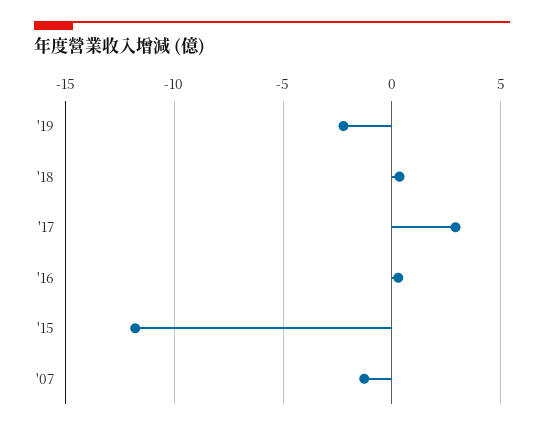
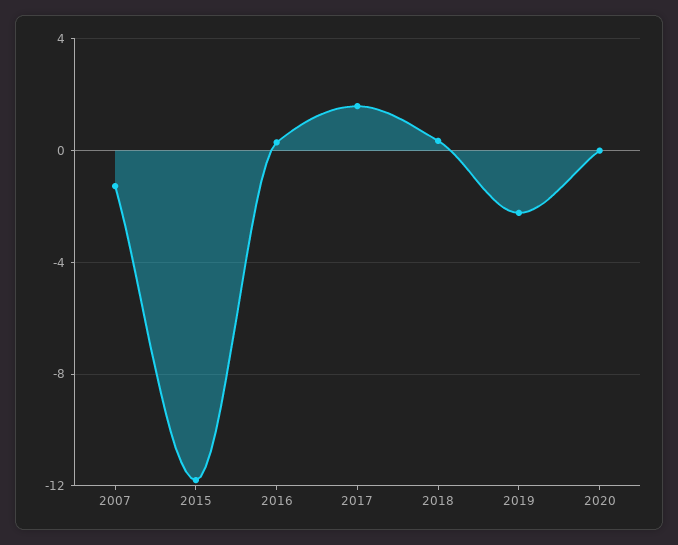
'17: 3 -> 1.5
2020: none -> 0

